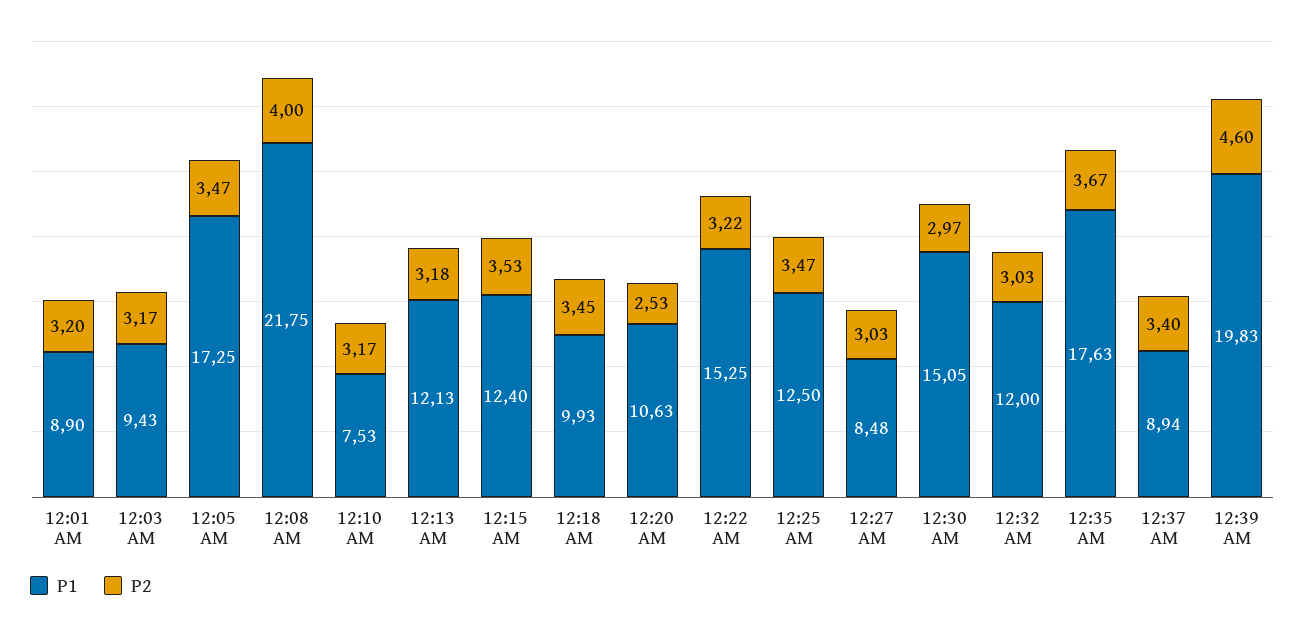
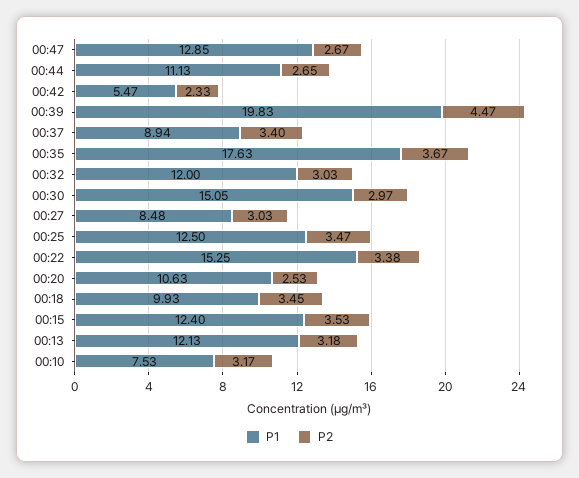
P1, 12:01 AM: 8.9 -> none
P2, 12:01 AM: 3.2 -> none
P1, 12:03 AM: 9.43 -> none
P2, 12:03 AM: 3.17 -> none
P1, 12:05 AM: 17.25 -> none
P2, 12:05 AM: 3.47 -> none
P1, 12:08 AM: 21.75 -> none
P2, 12:08 AM: 4 -> none
P2, 12:22 AM: 3.22 -> 3.38
P2, 12:39 AM: 4.6 -> 4.47
P1, 00:47: none -> 12.85
P2, 00:47: none -> 2.67
P1, 00:44: none -> 11.13
P2, 00:44: none -> 2.65
P1, 00:42: none -> 5.47
P2, 00:42: none -> 2.33

